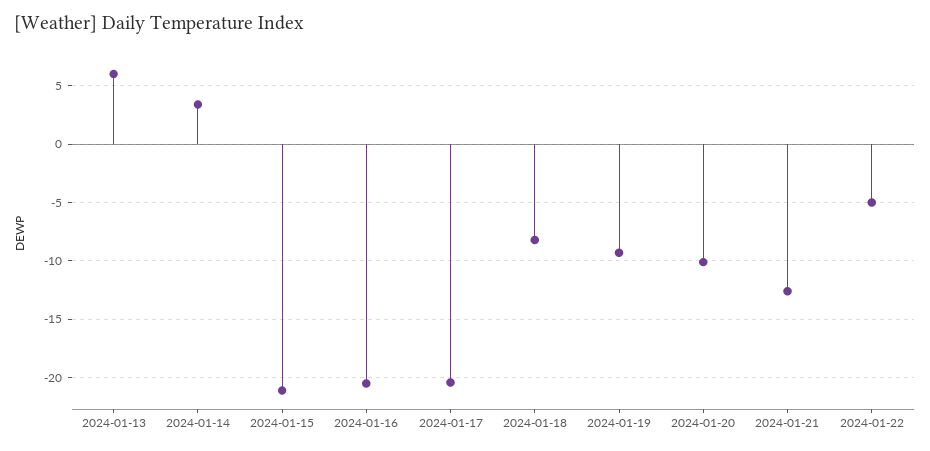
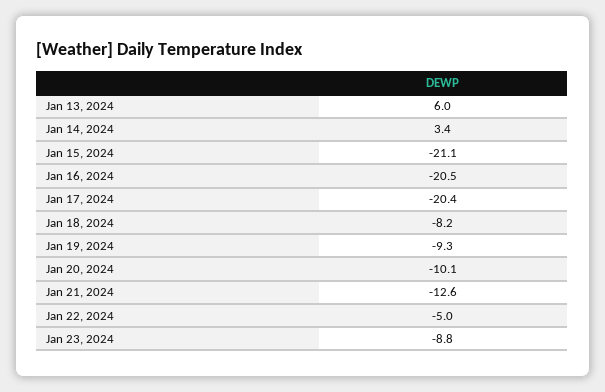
Jan 23, 2024: none -> -8.8

